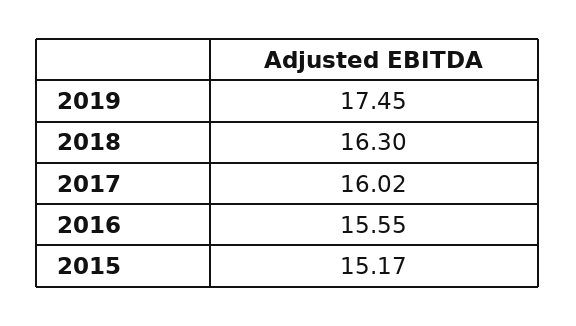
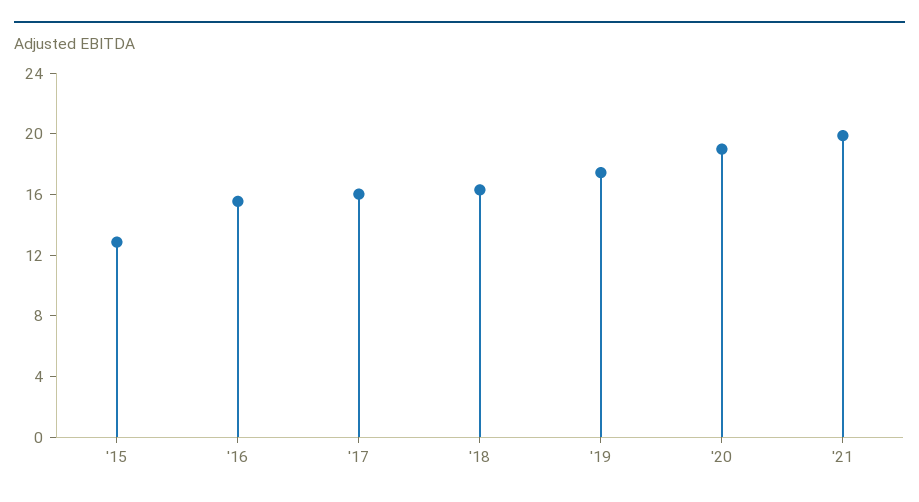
2015: 15.17 -> 13
'20: none -> 19
'21: none -> 20

